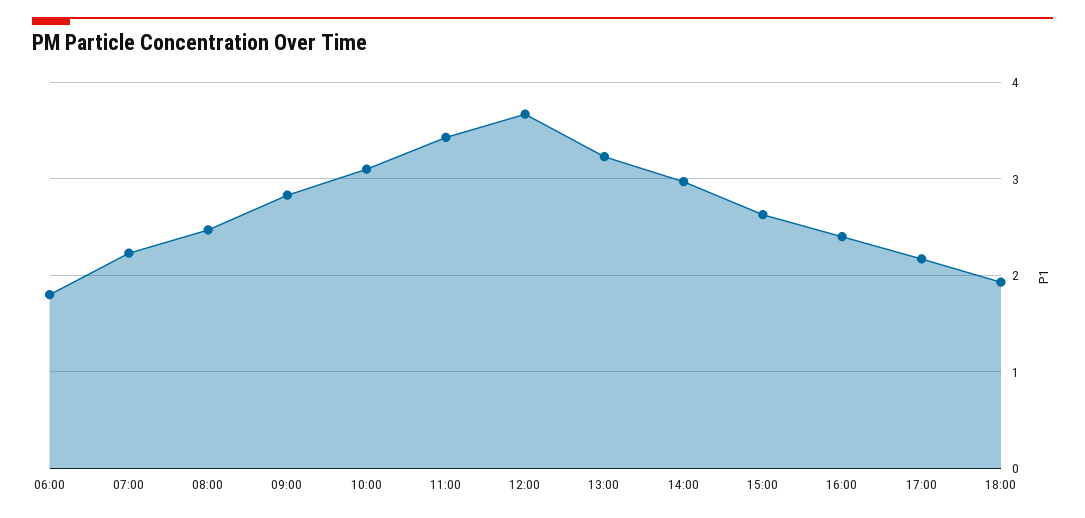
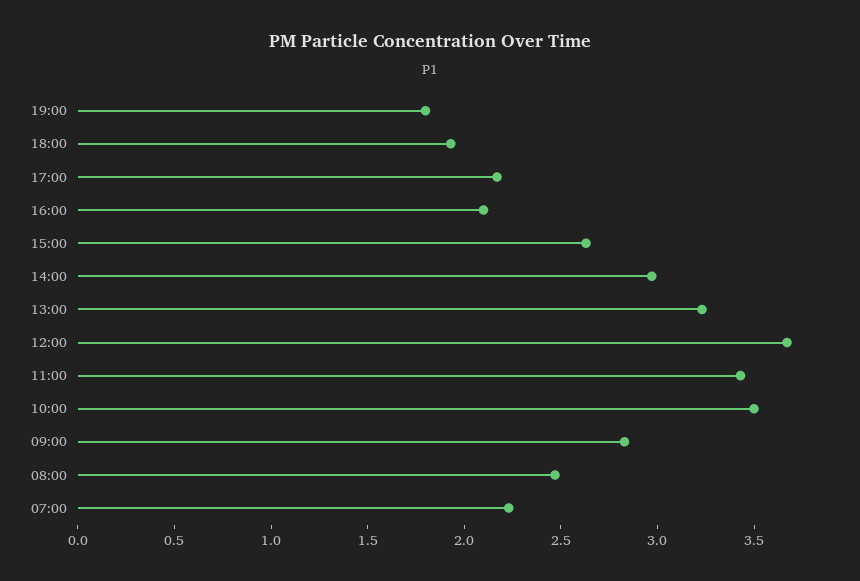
06:00: 1.8 -> none
10:00: 3.1 -> 3.5
16:00: 2.4 -> 2.1
19:00: none -> 1.8

